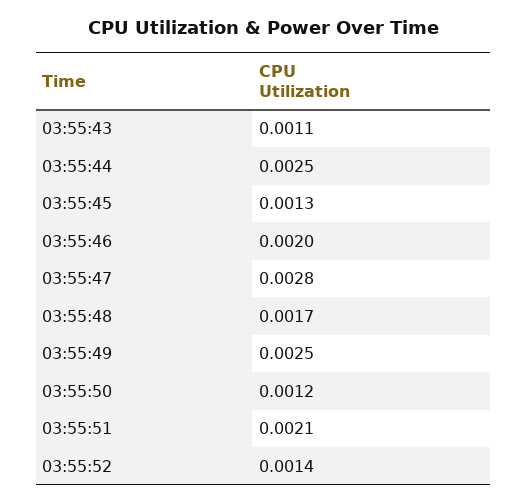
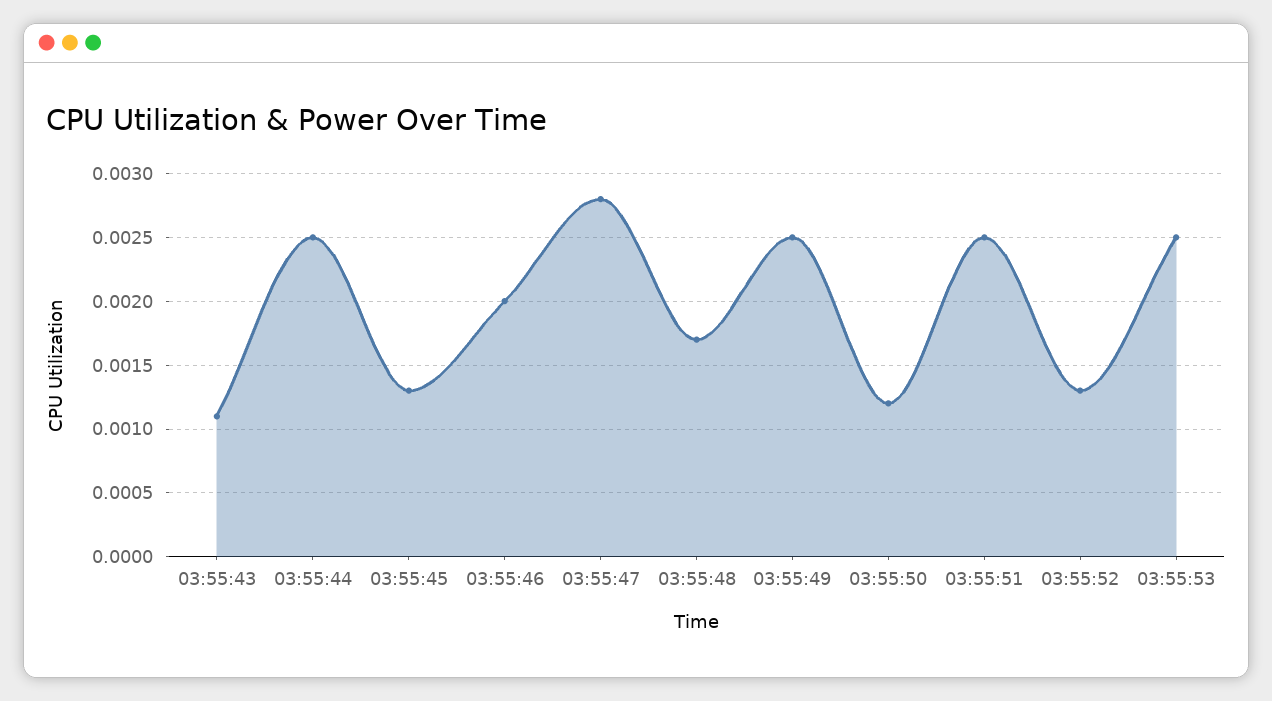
03:55:51: 0.0021 -> 0.0025
03:55:52: 0.0014 -> 0.0013
03:55:53: none -> 0.0025

